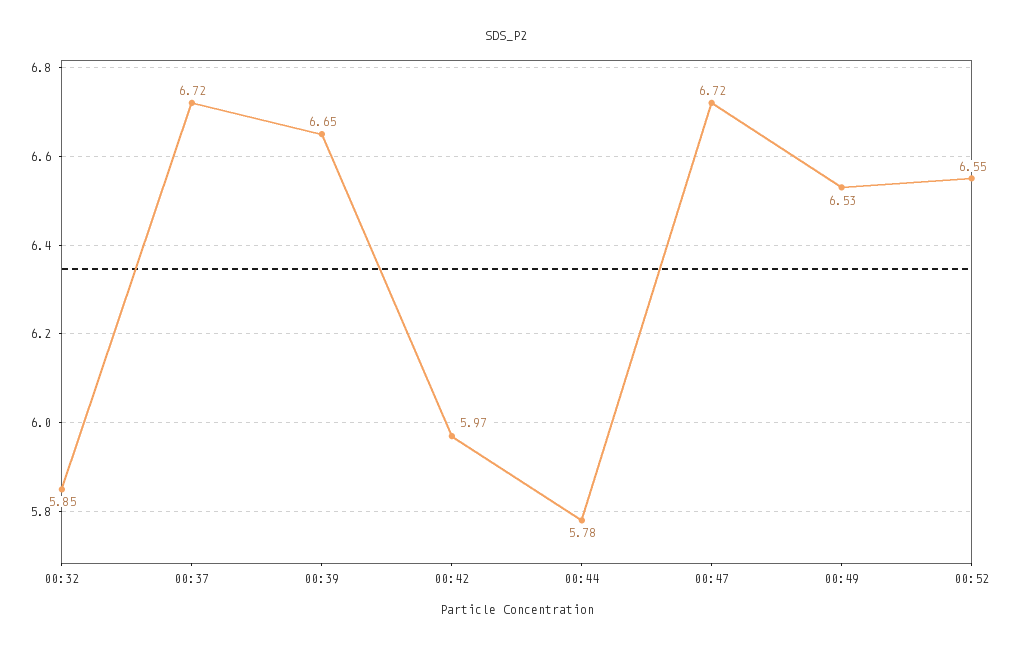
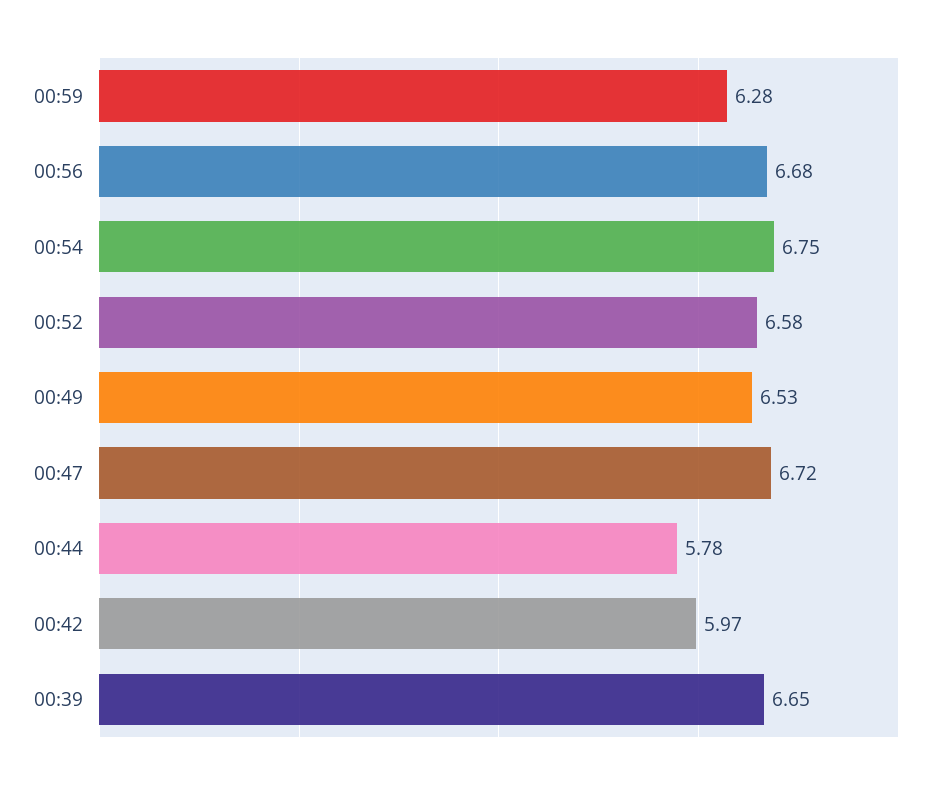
00:32: 5.85 -> none
00:37: 6.72 -> none
00:52: 6.55 -> 6.58
00:59: none -> 6.28
00:56: none -> 6.68
00:54: none -> 6.75

